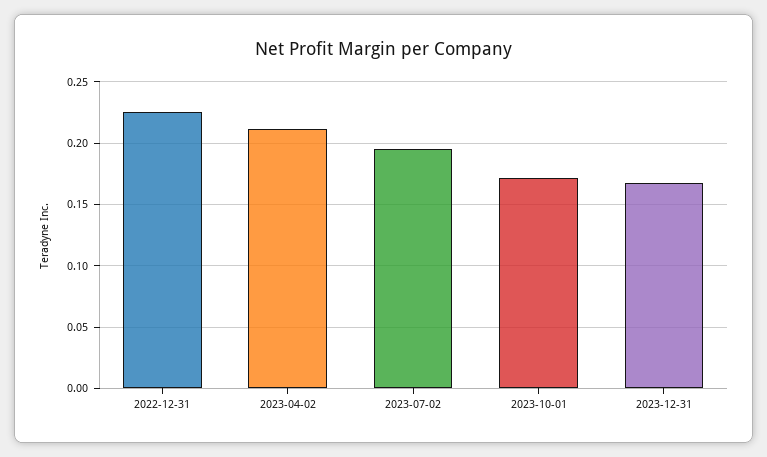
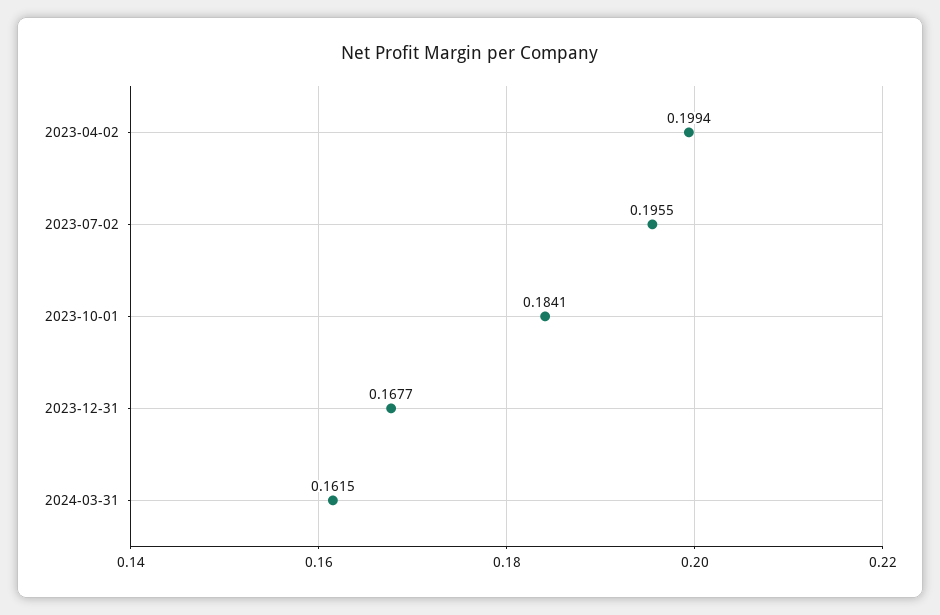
2022-12-31: 0.225 -> none
2023-04-02: 0.21 -> 0.1994
2023-10-01: 0.17 -> 0.1841
2024-03-31: none -> 0.1615

